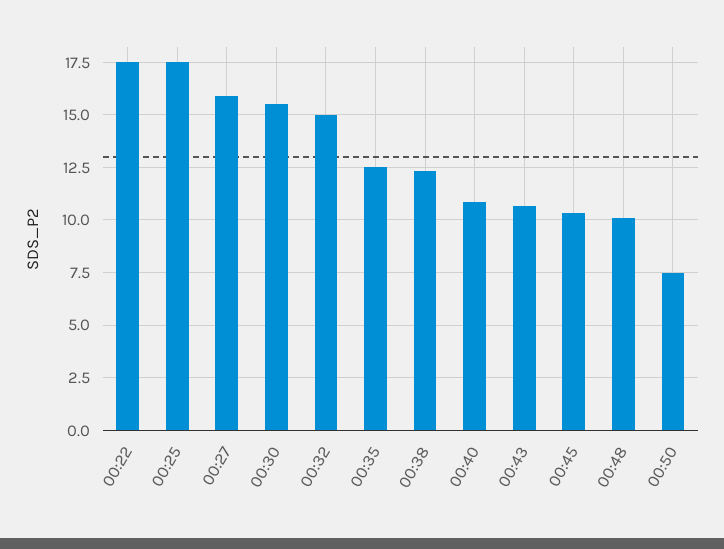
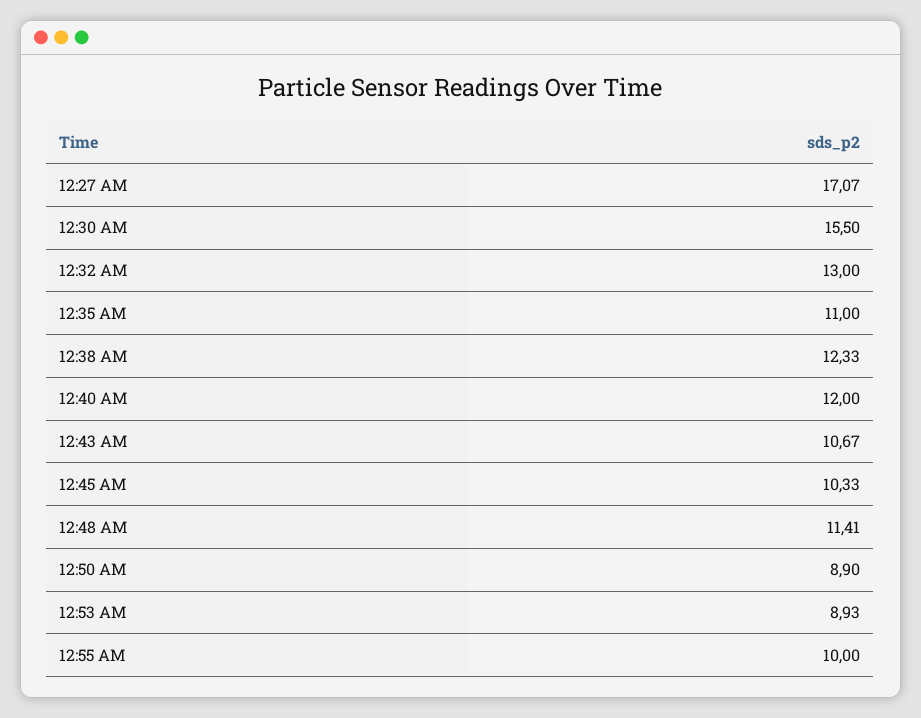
00:22: 17.5 -> none
00:25: 17.5 -> none
00:27: 16 -> 17.07
00:32: 15 -> 13
00:35: 12.5 -> 11
00:40: 11 -> 12
00:48: 10 -> 11.41
00:50: 7.5 -> 8.9
12:53 AM: none -> 8.93
12:55 AM: none -> 10

